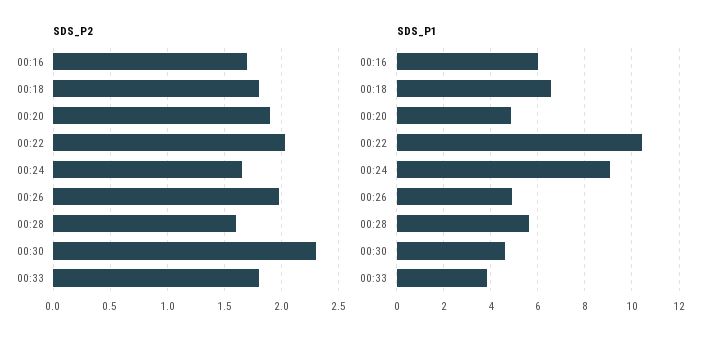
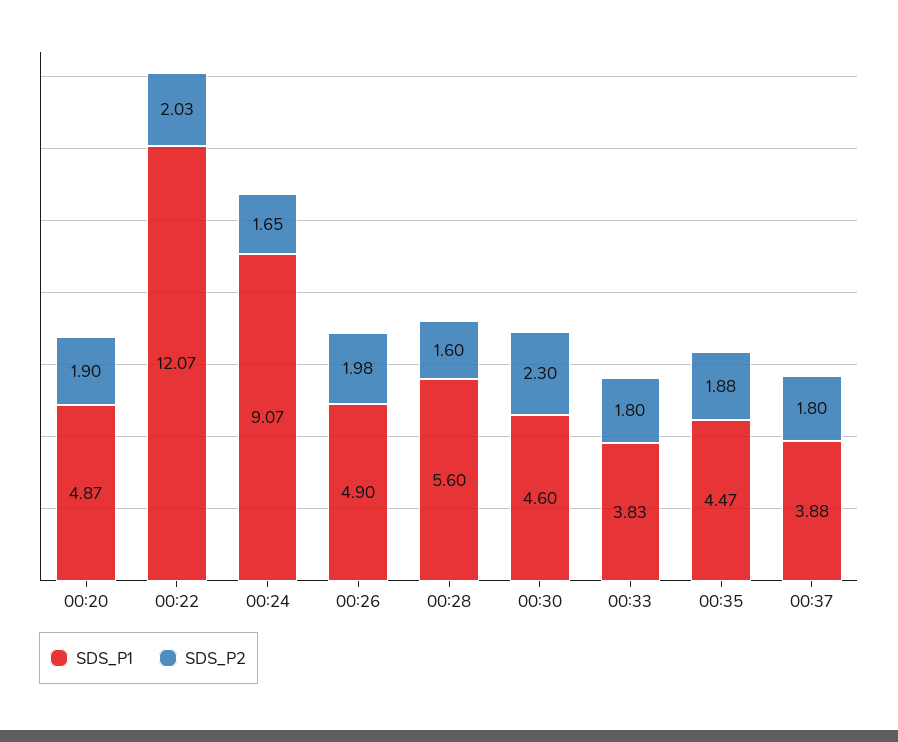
SDS_P2, 00:16: 1.7 -> none
SDS_P2, 00:18: 1.8 -> none
SDS_P1, 00:16: 6 -> none
SDS_P1, 00:18: 6.5 -> none
SDS_P1, 00:22: 10.5 -> 12.07
SDS_P1, 00:35: none -> 4.47
SDS_P2, 00:35: none -> 1.88
SDS_P1, 00:37: none -> 3.88
SDS_P2, 00:37: none -> 1.8

